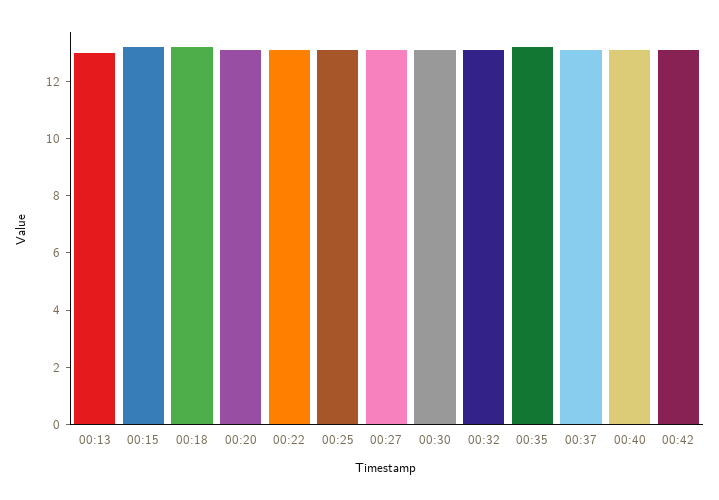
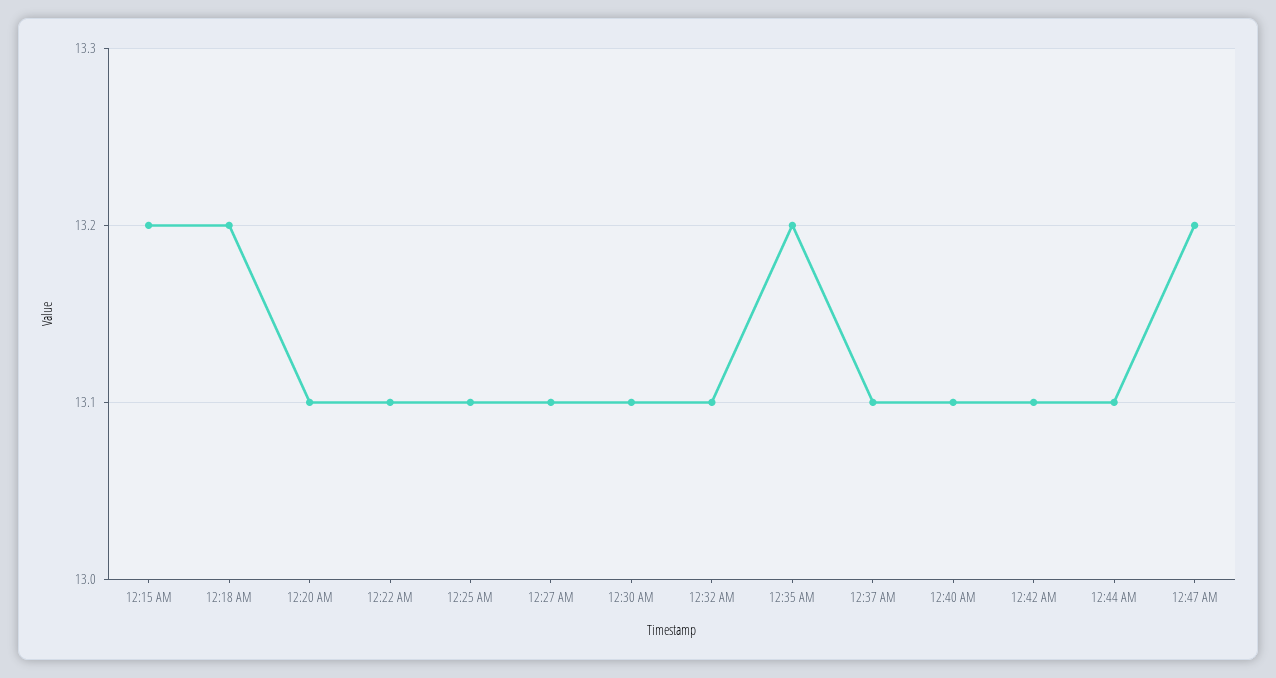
00:13: 13 -> none
12:44 AM: none -> 13.1
12:47 AM: none -> 13.2

